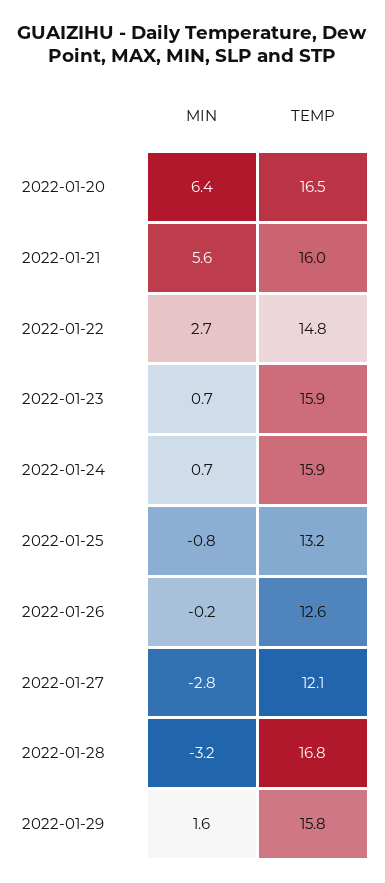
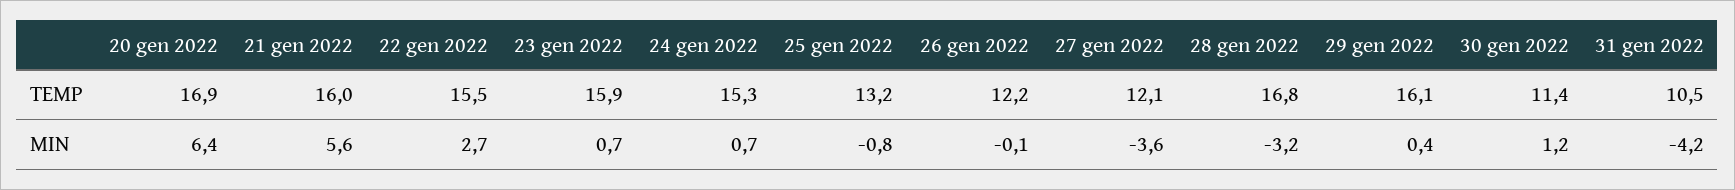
TEMP, 2022-01-20: 16.5 -> 16.9
TEMP, 2022-01-22: 14.8 -> 15.5
TEMP, 2022-01-24: 15.9 -> 15.3
MIN, 2022-01-26: -0.2 -> -0.1
TEMP, 2022-01-26: 12.6 -> 12.2
MIN, 2022-01-27: -2.8 -> -3.6
MIN, 2022-01-29: 1.6 -> 0.4
TEMP, 2022-01-29: 15.8 -> 16.1
TEMP, 30 gen 2022: none -> 11.4
TEMP, 31 gen 2022: none -> 10.5
MIN, 30 gen 2022: none -> 1.2
MIN, 31 gen 2022: none -> -4.2

